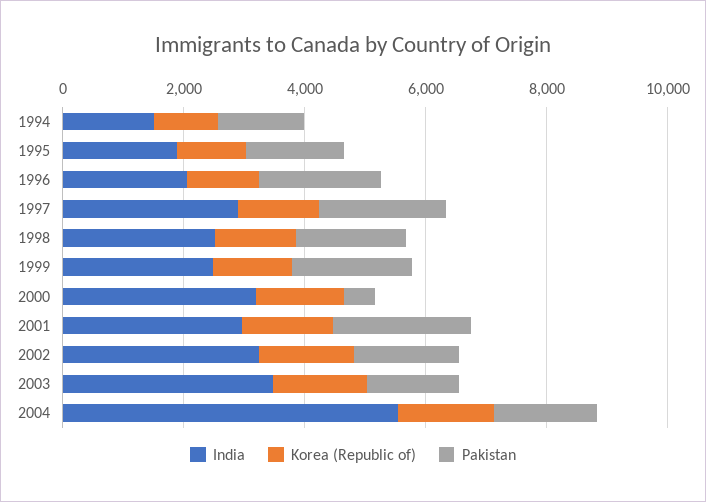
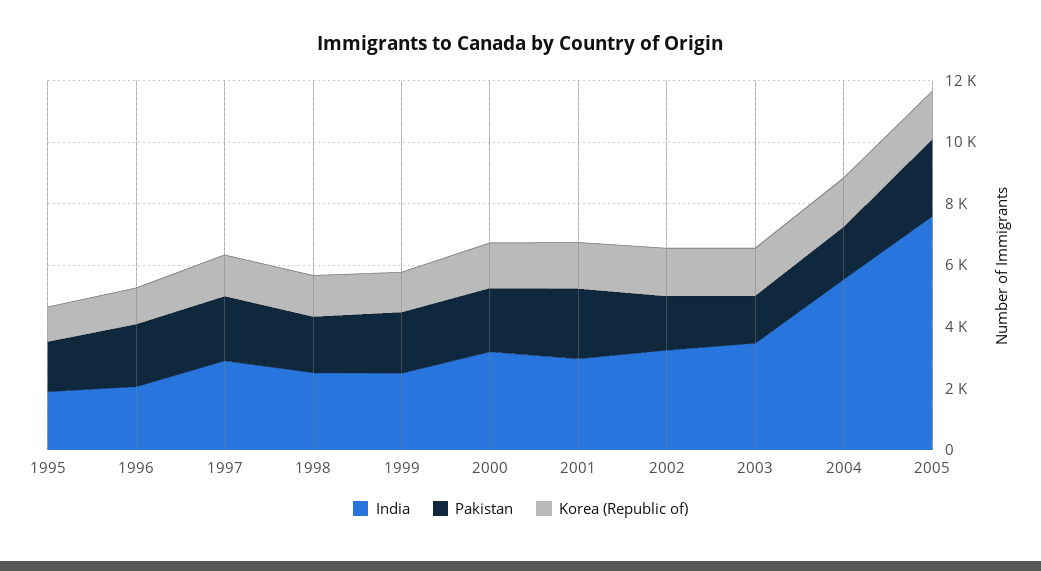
India, 1994: 1500 -> none
Korea (Republic of), 1994: 1000 -> none
Pakistan, 1994: 1500 -> none
Pakistan, 2000: 500 -> 2000
India, 2005: none -> 7500
Pakistan, 2005: none -> 2500
Korea (Republic of), 2005: none -> 1500

